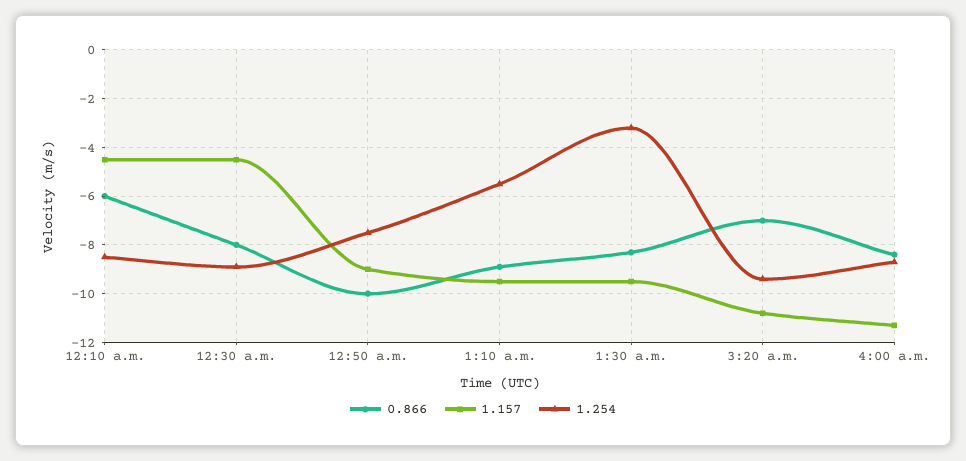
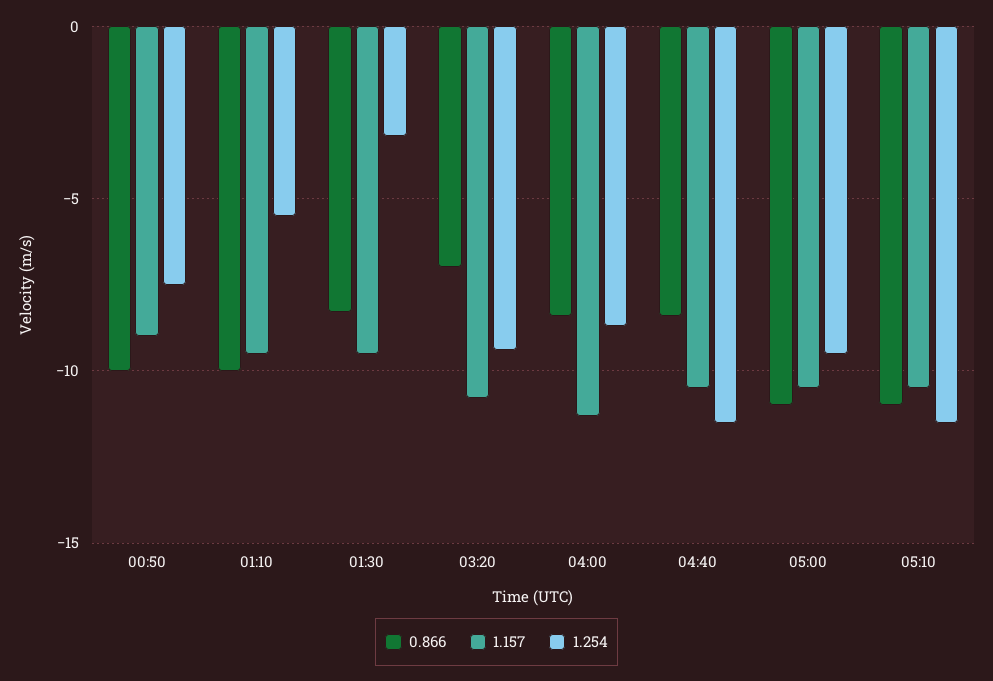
0.866, 12:10 a.m.: -6 -> none
1.157, 12:10 a.m.: -4.5 -> none
1.254, 12:10 a.m.: -8.5 -> none
0.866, 12:30 a.m.: -8 -> none
1.157, 12:30 a.m.: -4.5 -> none
1.254, 12:30 a.m.: -9 -> none
0.866, 1:10 a.m.: -9 -> -10
0.866, 04:40: none -> -8.5
1.157, 04:40: none -> -10.5
1.254, 04:40: none -> -11.5
0.866, 05:00: none -> -11
1.157, 05:00: none -> -10.5
1.254, 05:00: none -> -9.5
0.866, 05:10: none -> -11
1.157, 05:10: none -> -10.5
1.254, 05:10: none -> -11.5

